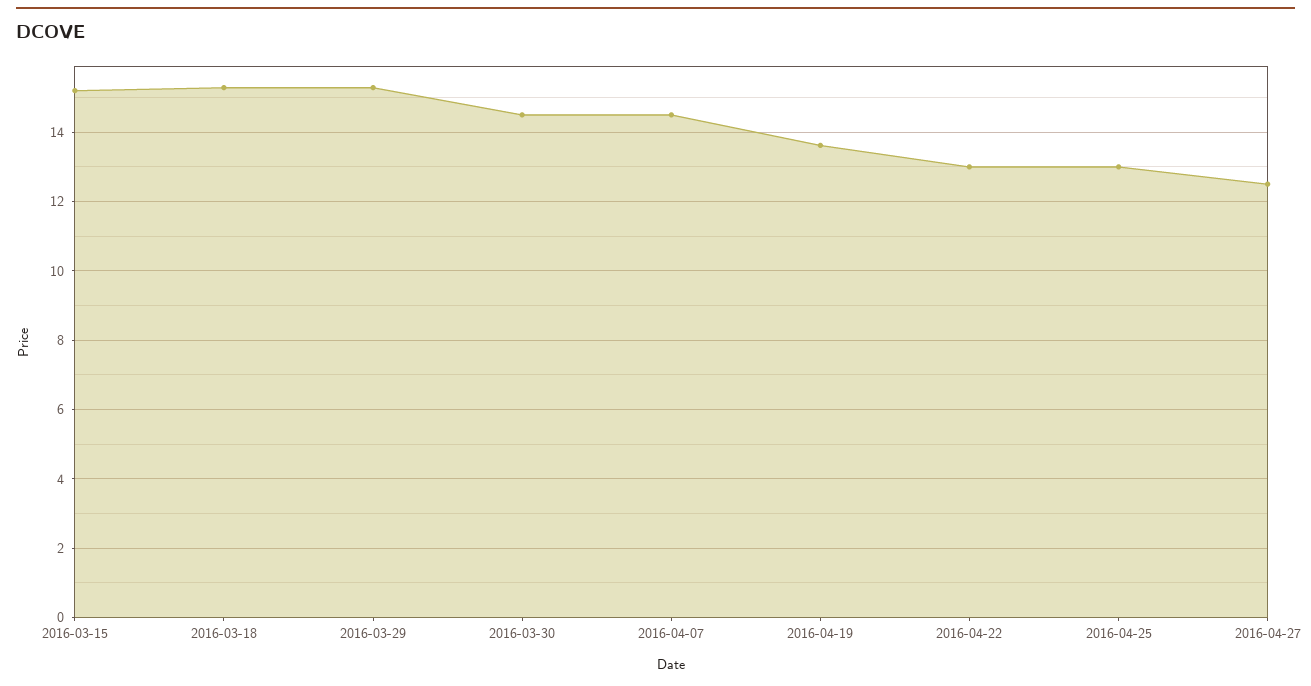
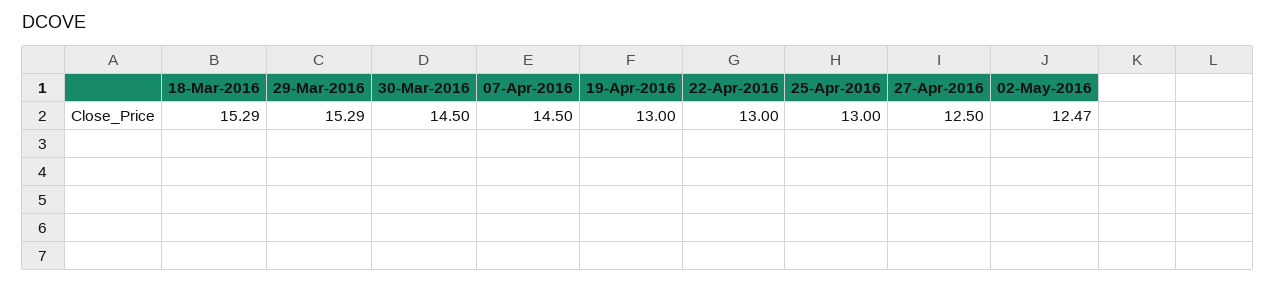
2016-03-15: 15.2 -> none
2016-04-19: 13.6 -> 13
02-May-2016: none -> 12.47

